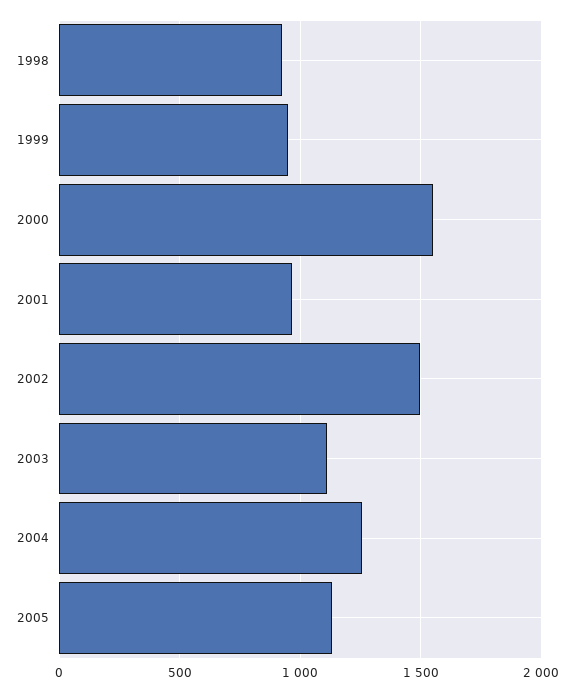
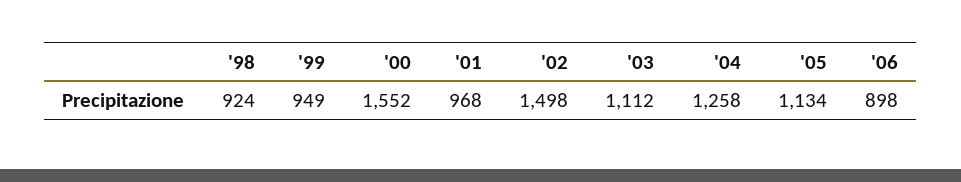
'06: none -> 898

